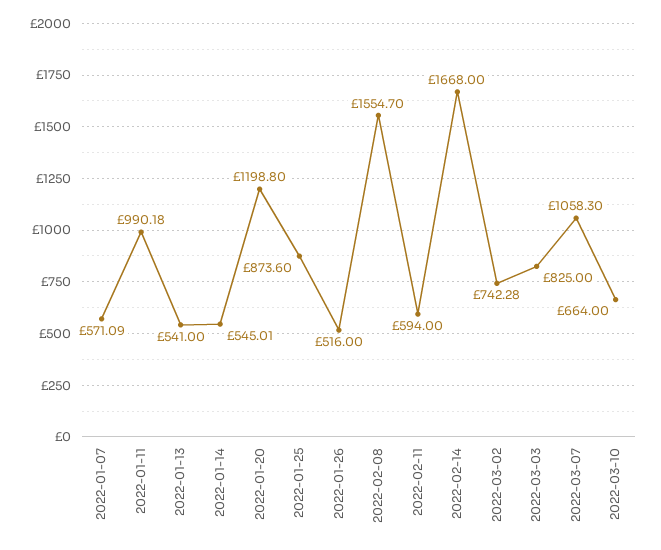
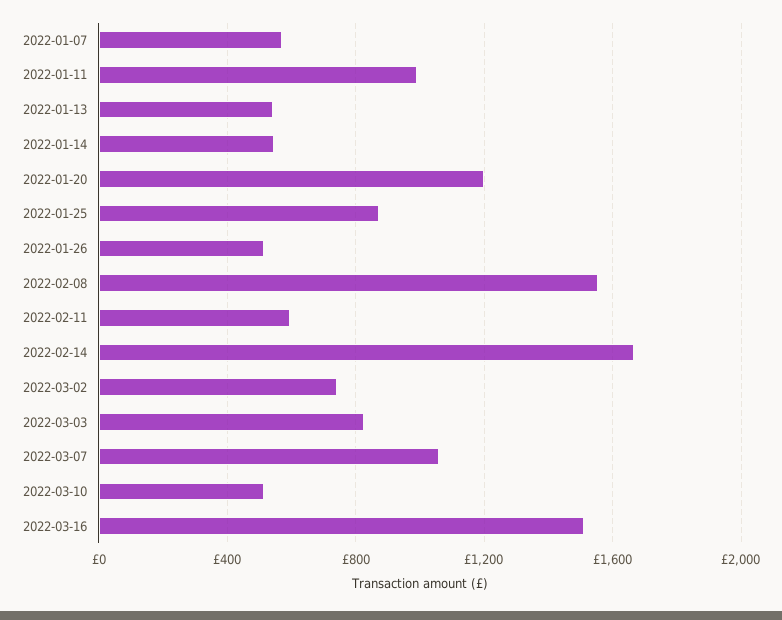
2022-03-10: 664 -> 500
2022-03-16: none -> 1500

